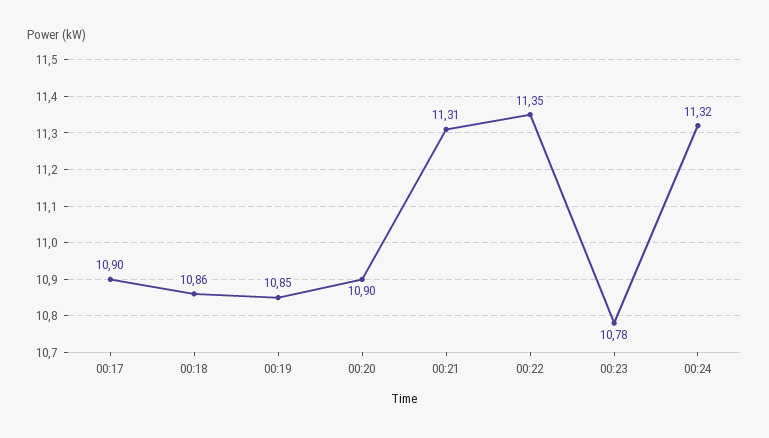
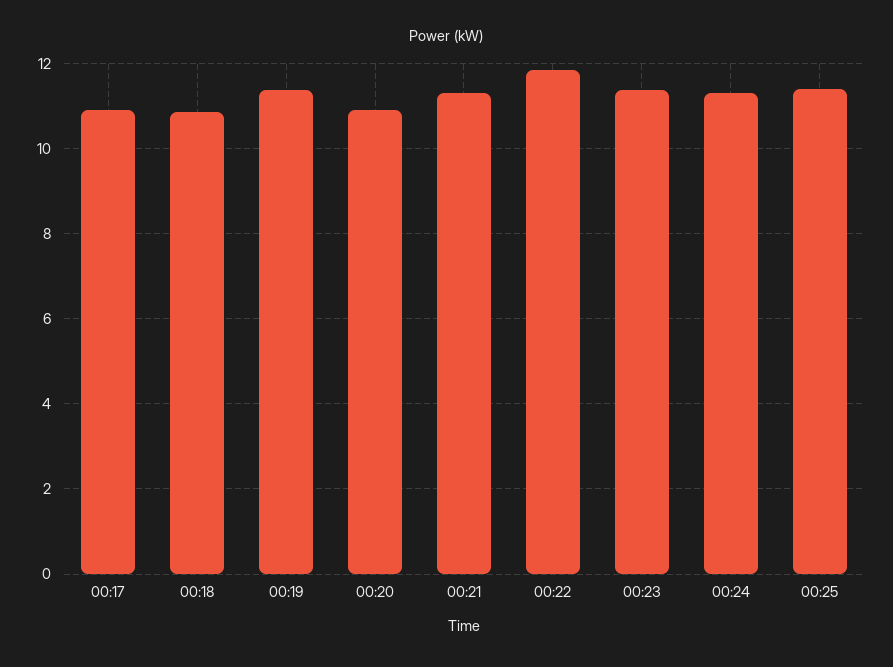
00:19: 10.85 -> 11.4
00:22: 11.35 -> 11.8
00:23: 10.78 -> 11.4
00:25: none -> 11.4

